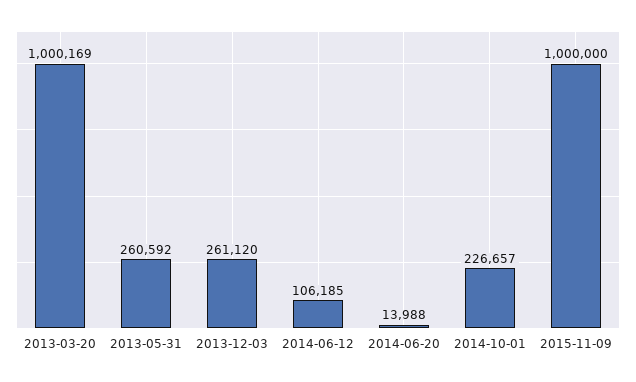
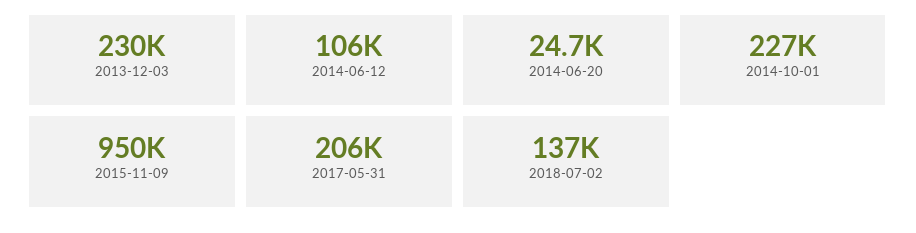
2013-03-20: 1000169 -> none
2013-05-31: 260592 -> none
2013-12-03: 261120 -> 230000
2014-06-20: 13988 -> 24700
2015-11-09: 1000000 -> 950000
2017-05-31: none -> 206000
2018-07-02: none -> 137000

